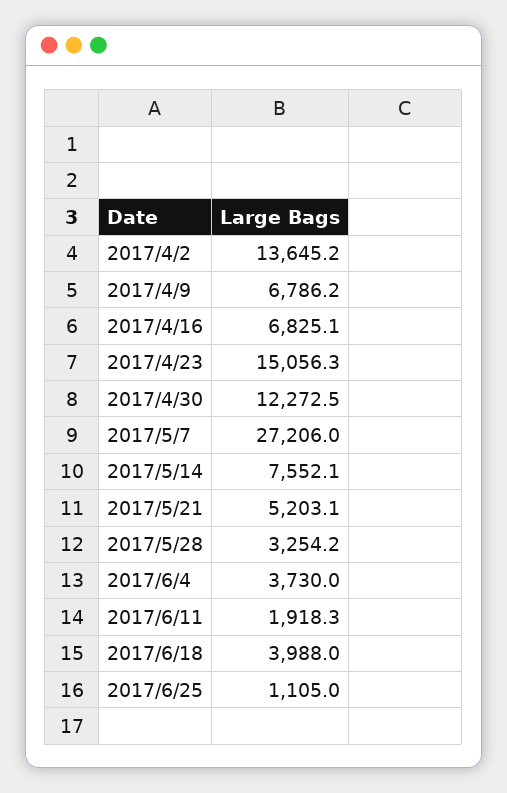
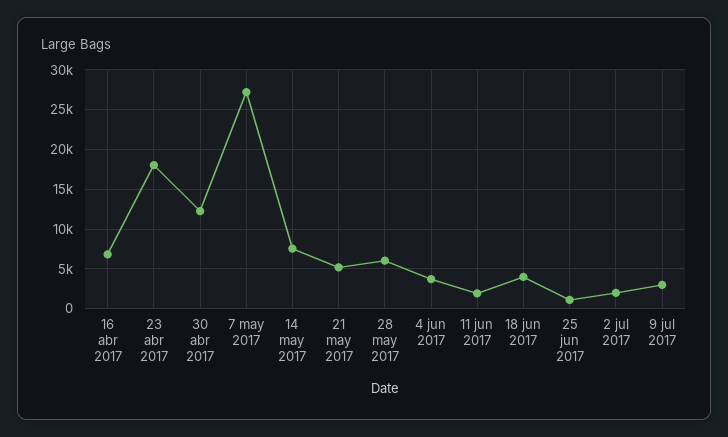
2017/4/2: 13645.2 -> none
2017/4/9: 6786.2 -> none
2017/4/23: 15056.3 -> 18000
2017/5/28: 3254.2 -> 6000
2 jul 2017: none -> 2000
9 jul 2017: none -> 3000

